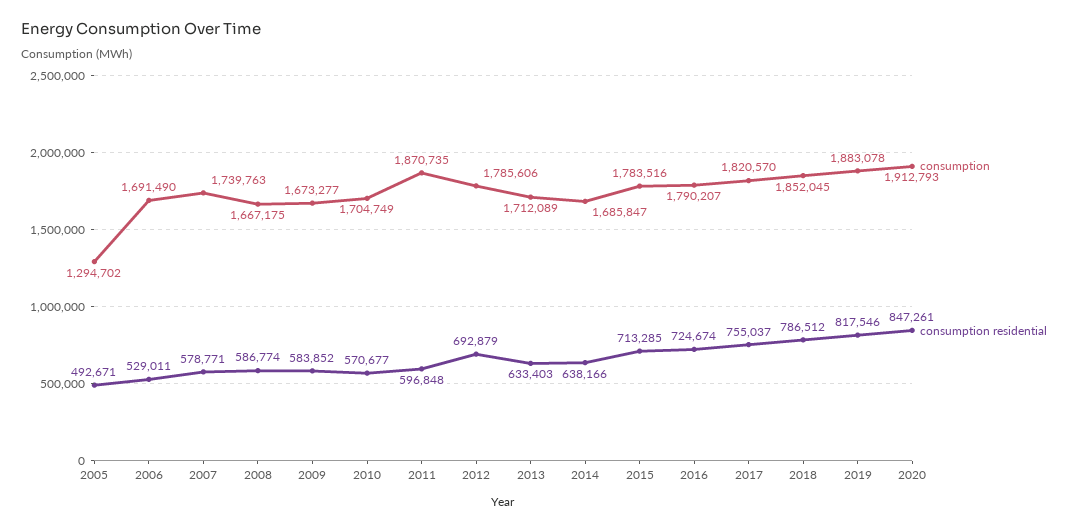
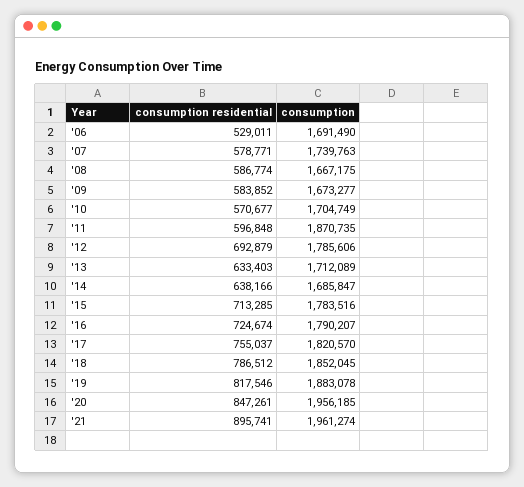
consumption, 2005: 1294702 -> none
consumption residential, 2005: 492671 -> none
consumption, 2020: 1912793 -> 1956185
consumption residential, '21: none -> 895741
consumption, '21: none -> 1961274

